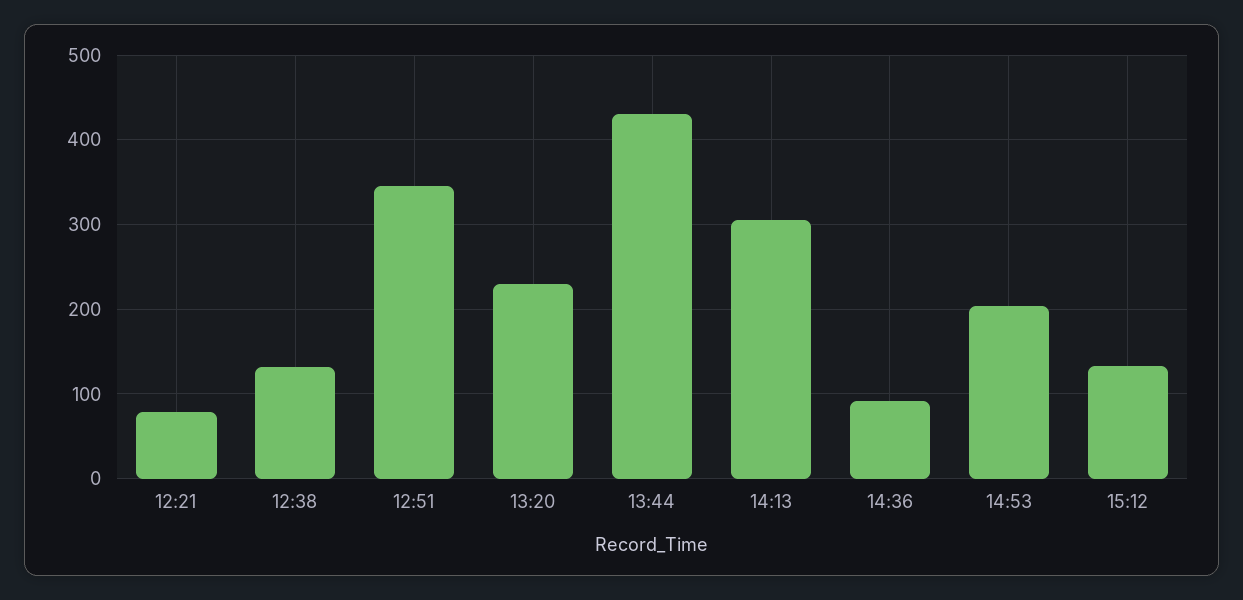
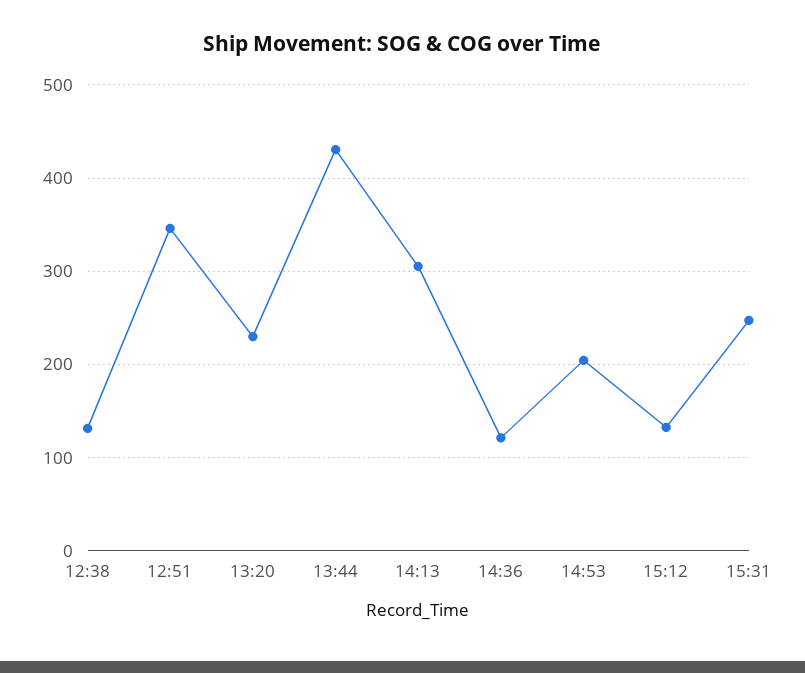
12:21: 80 -> none
14:36: 90 -> 120
15:31: none -> 250

